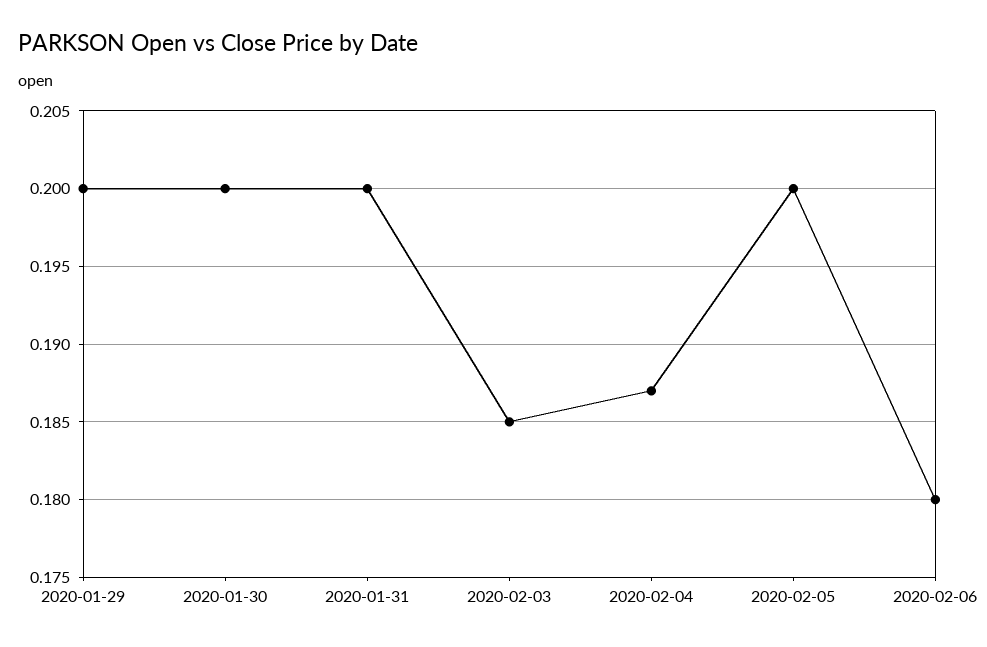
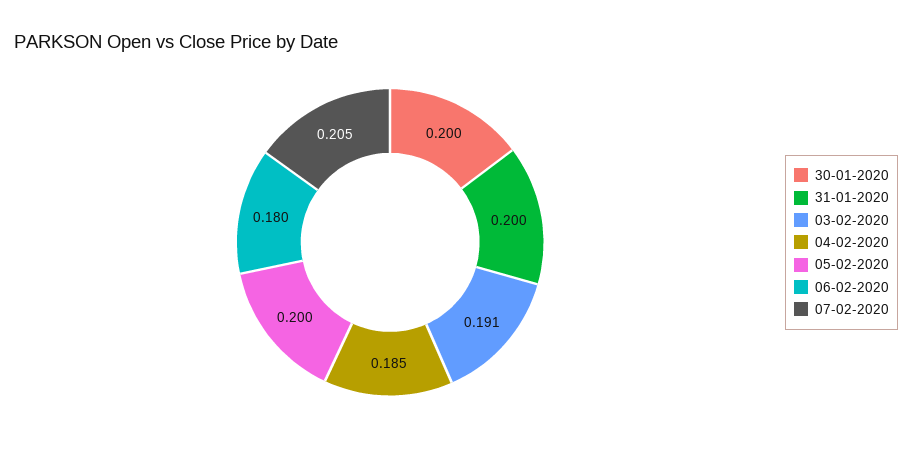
2020-01-29: 0.2 -> none
2020-02-03: 0.185 -> 0.191
2020-02-04: 0.187 -> 0.185
07-02-2020: none -> 0.205

